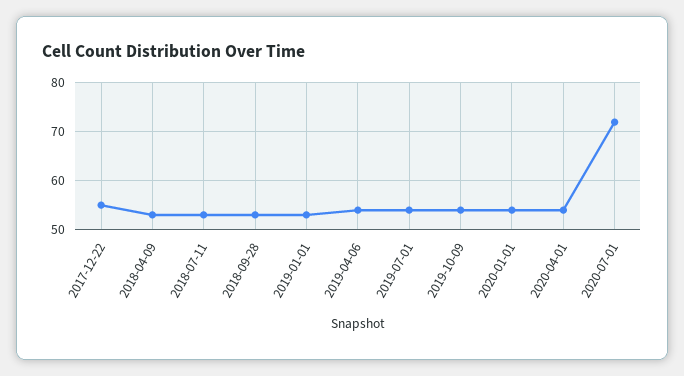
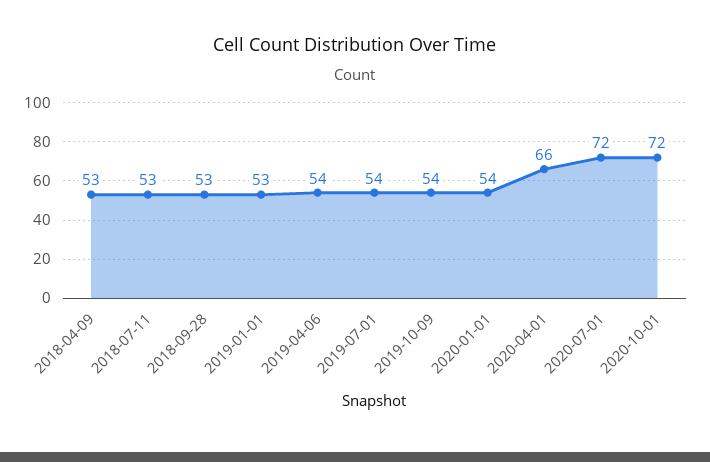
2017-12-22: 55 -> none
2020-04-01: 55 -> 66
2020-10-01: none -> 72

